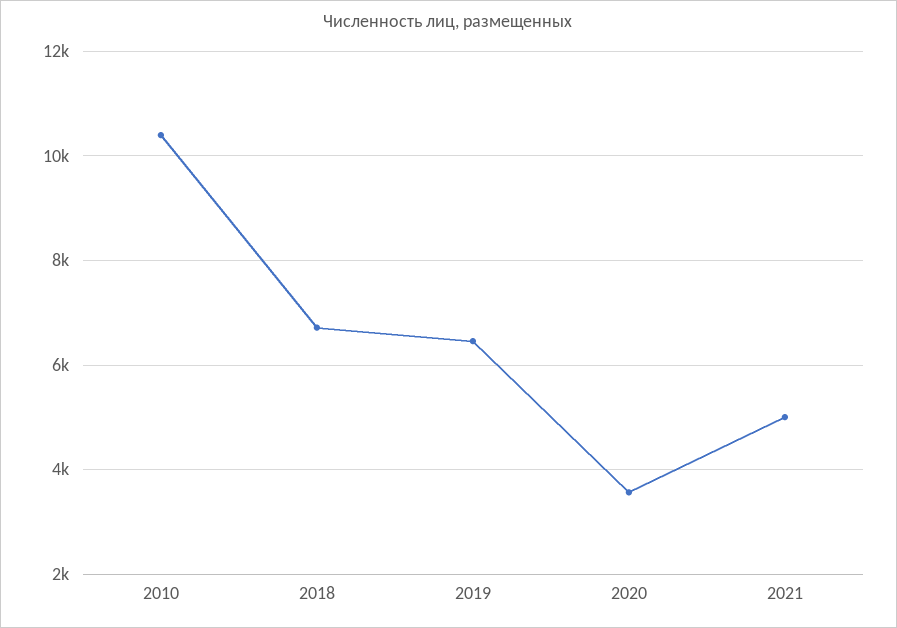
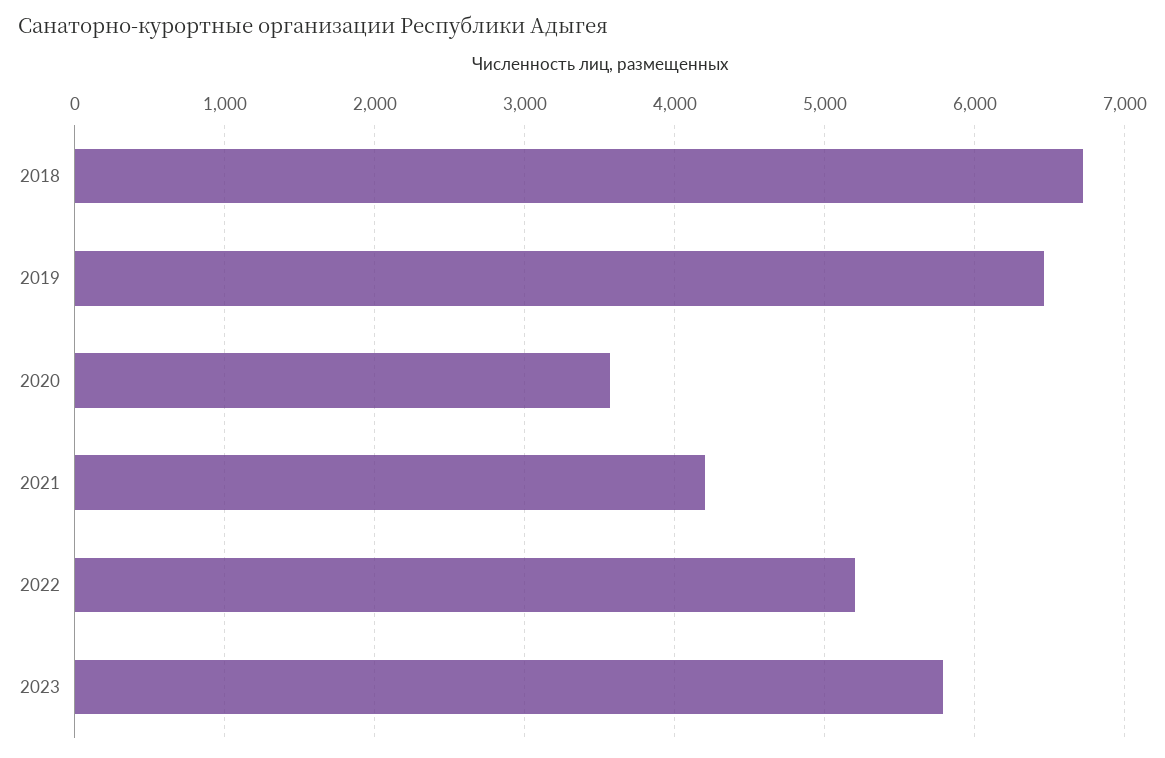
2010: 10400 -> none
2021: 5000 -> 4200
2022: none -> 5200
2023: none -> 5800

